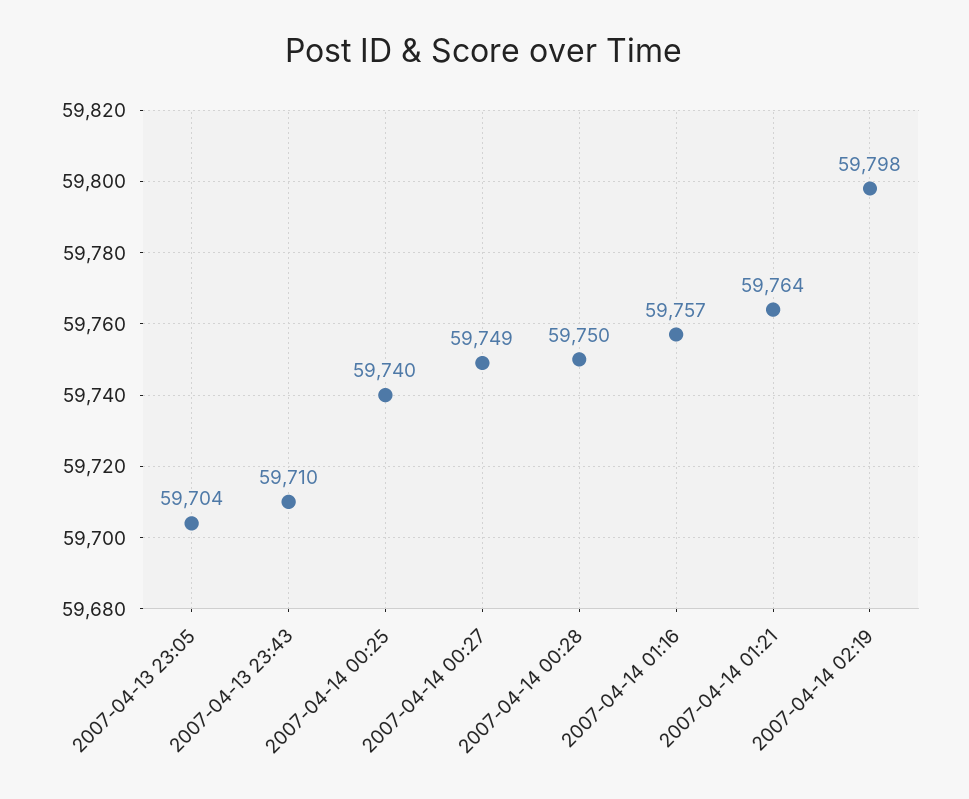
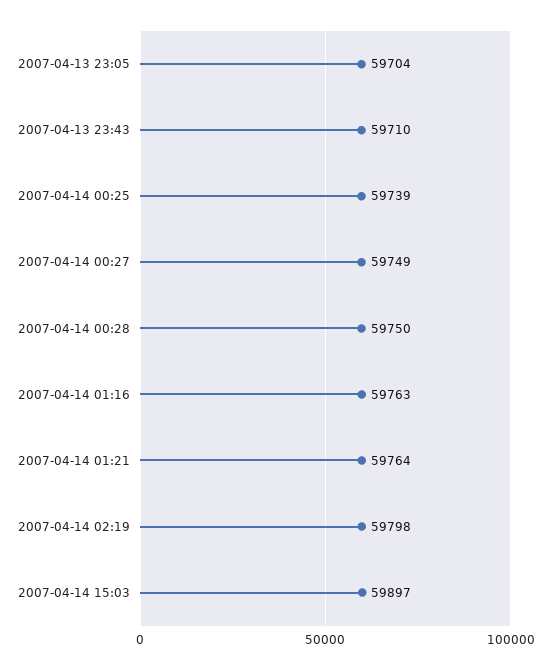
2007-04-14 00:25: 59740 -> 59739
2007-04-14 01:16: 59757 -> 59763
2007-04-14 15:03: none -> 59897

